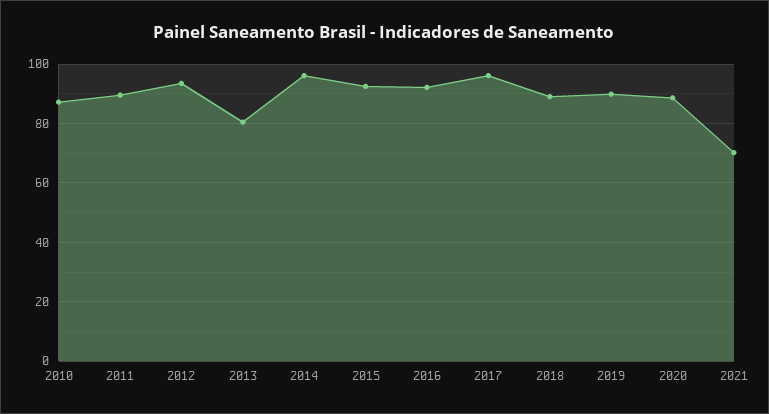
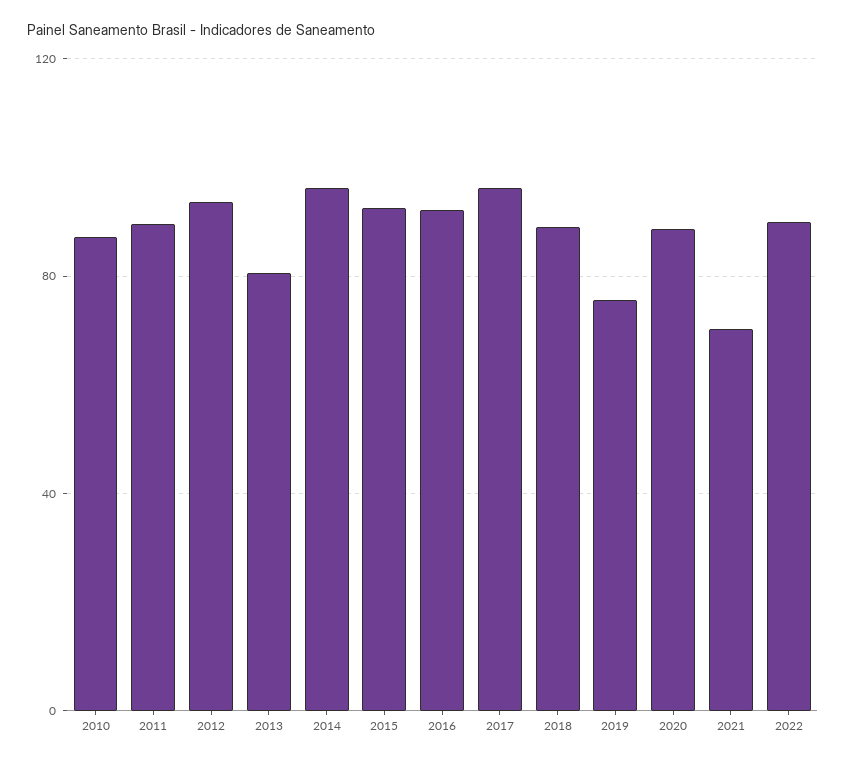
2019: 90 -> 75
2022: none -> 90

